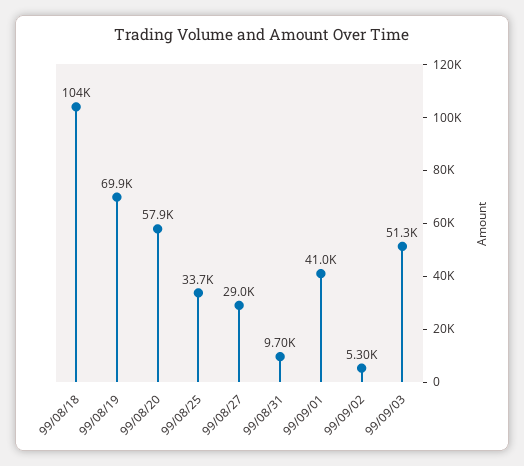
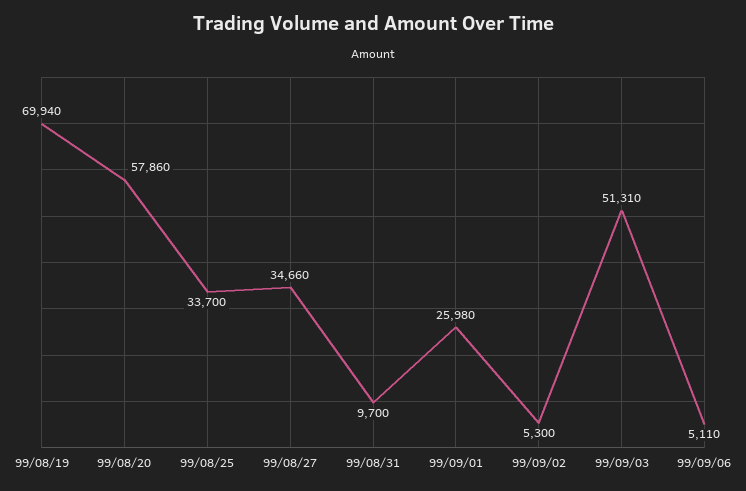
99/08/18: 104000 -> none
99/08/27: 29000 -> 34660
99/09/01: 41000 -> 25980
99/09/06: none -> 5110

